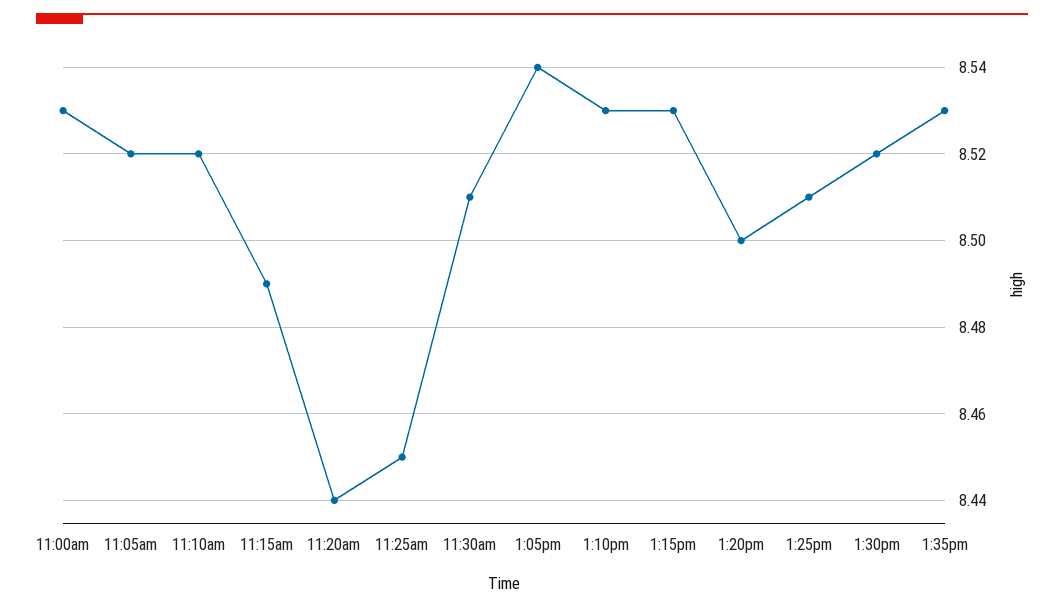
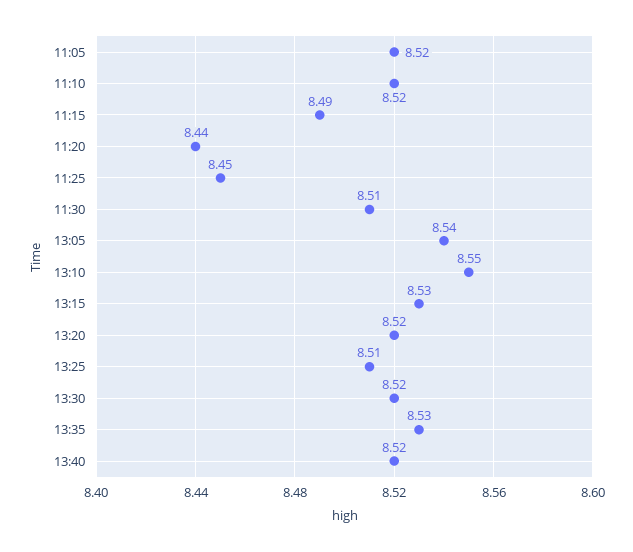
11:00am: 8.53 -> none
1:10pm: 8.53 -> 8.55
1:20pm: 8.5 -> 8.52
13:40: none -> 8.52

